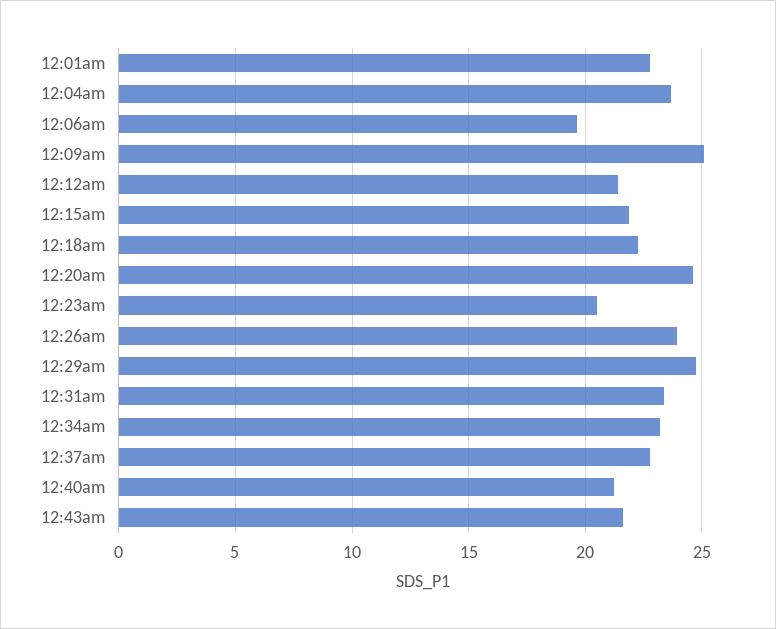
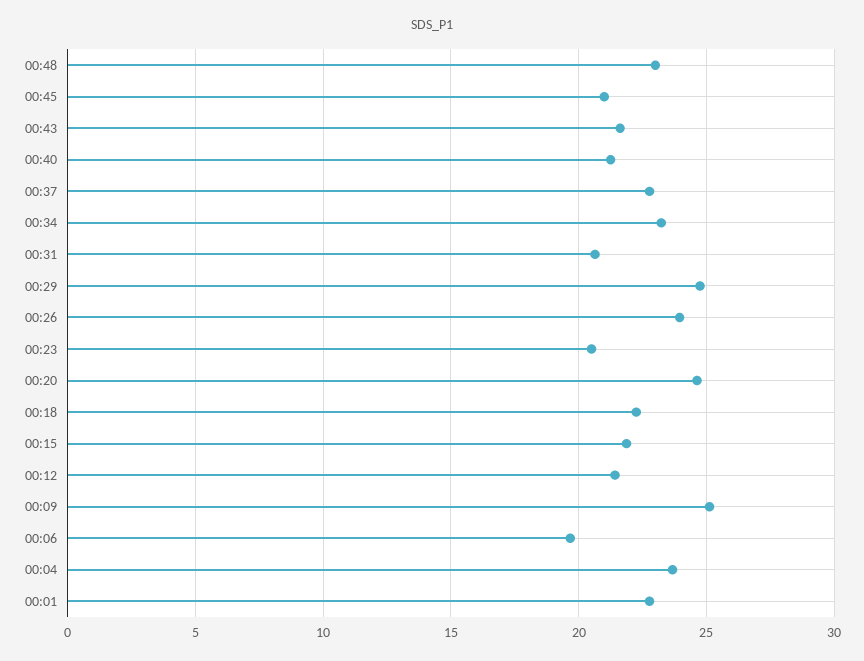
12:31am: 23.5 -> 20.5
00:48: none -> 23
00:45: none -> 21

